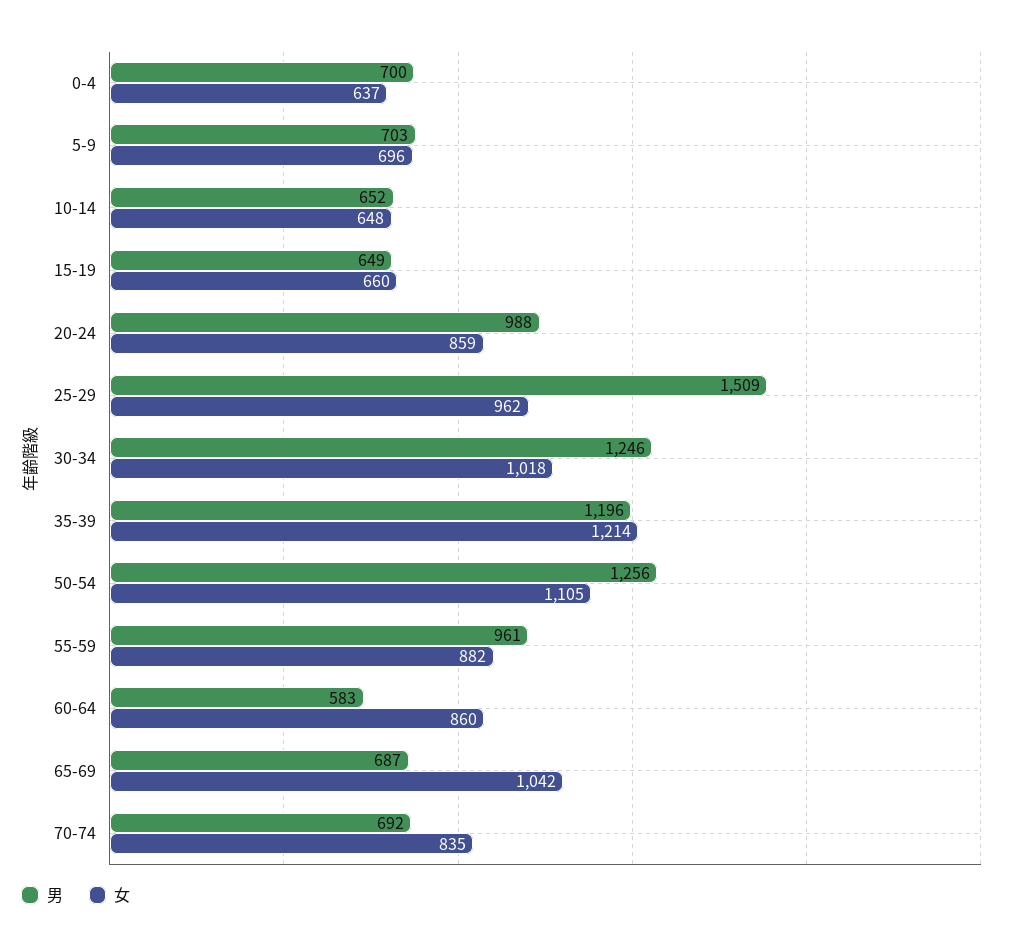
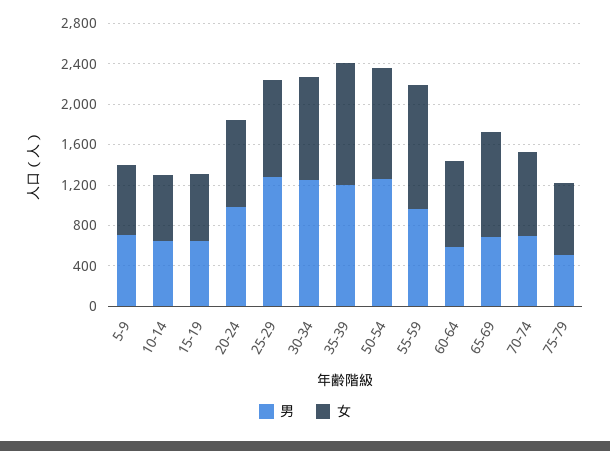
男, 0-4: 700 -> none
女, 0-4: 637 -> none
男, 25-29: 1509 -> 1300
女, 55-59: 882 -> 1200
男, 75-79: none -> 500
女, 75-79: none -> 700

